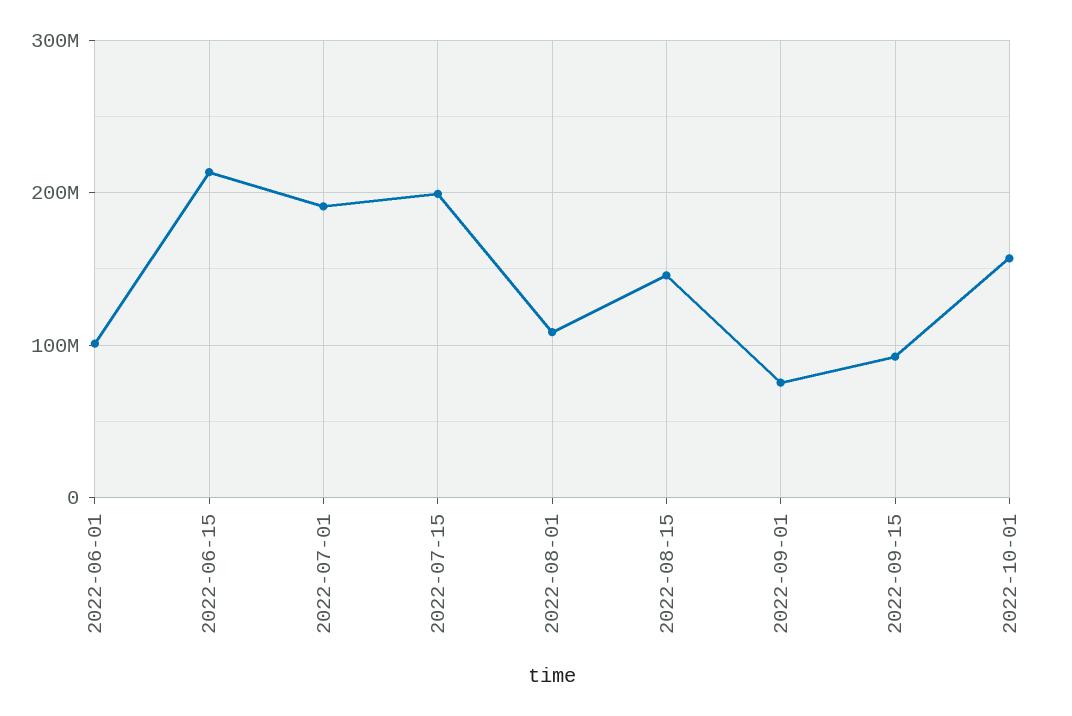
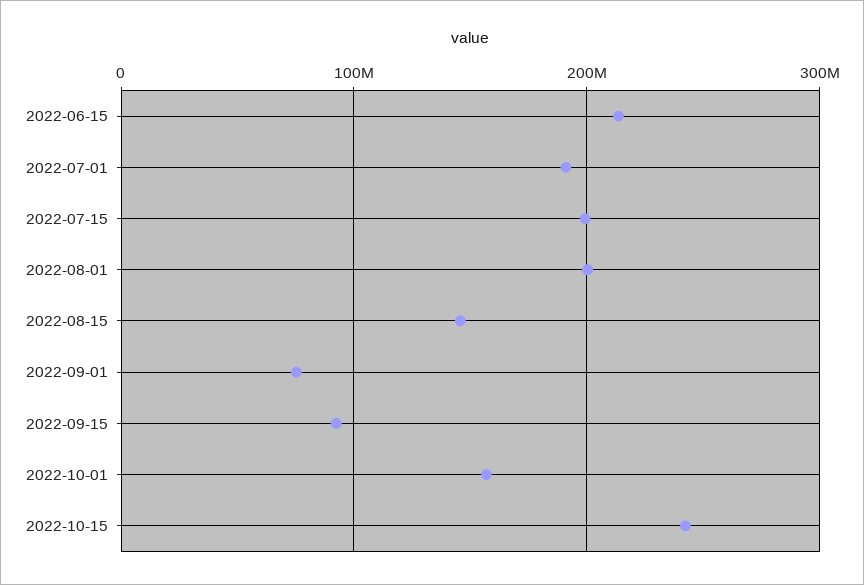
2022-06-01: 100000000 -> none
2022-08-01: 110000000 -> 200000000
2022-10-15: none -> 240000000

